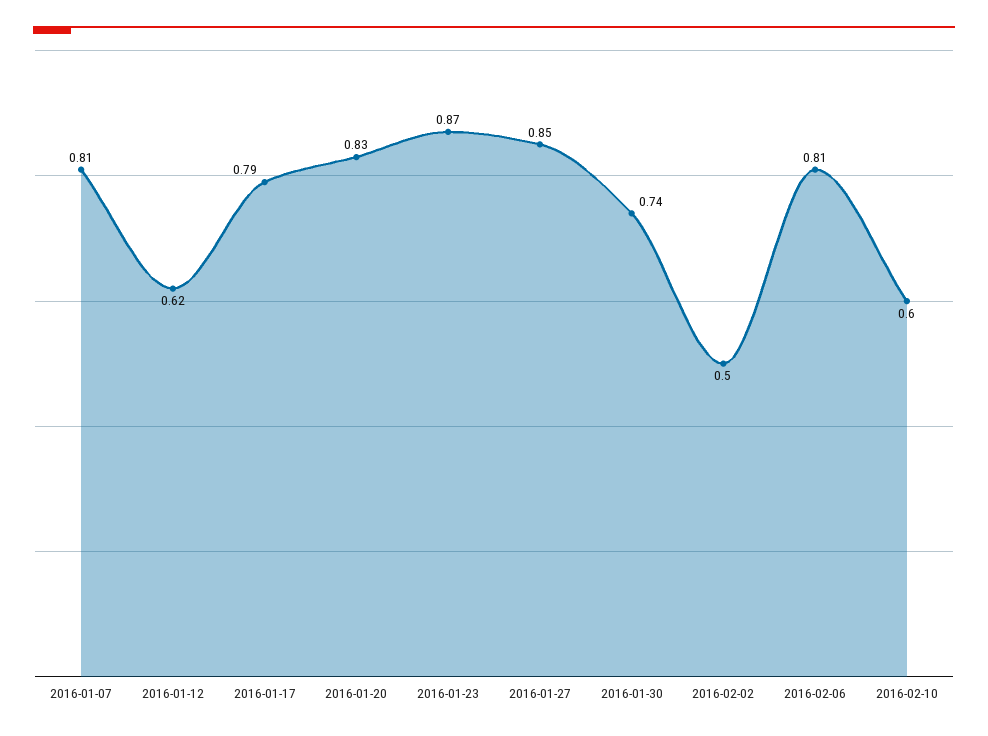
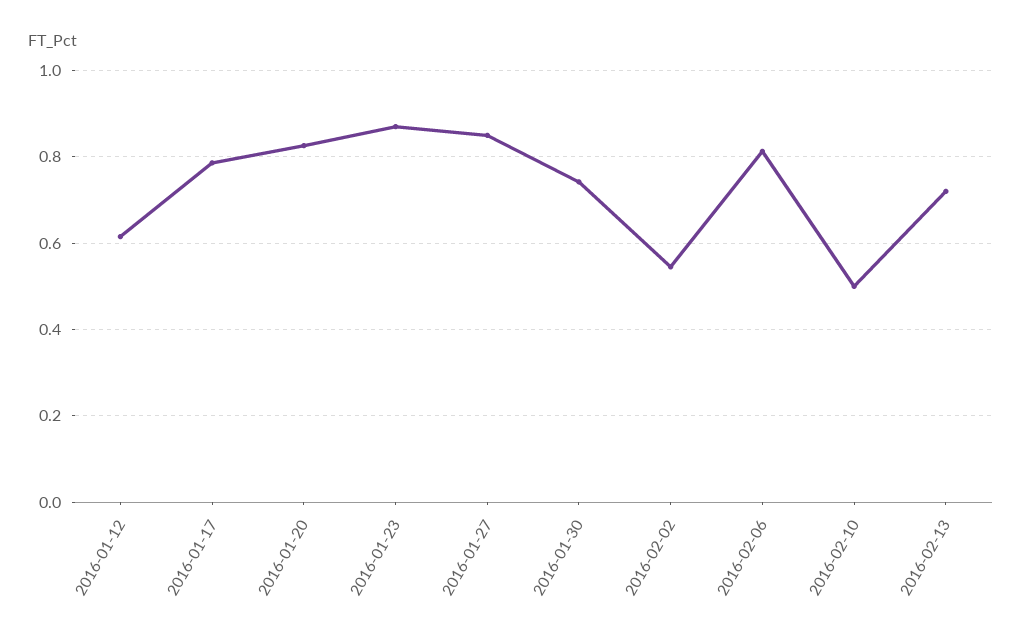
2016-01-07: 0.81 -> none
2016-02-02: 0.5 -> 0.54
2016-02-10: 0.6 -> 0.5
2016-02-13: none -> 0.72

